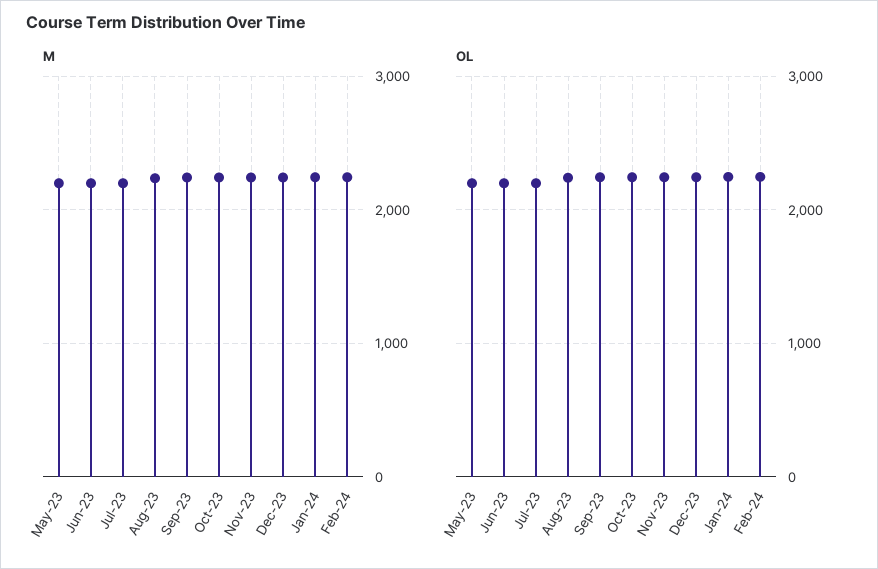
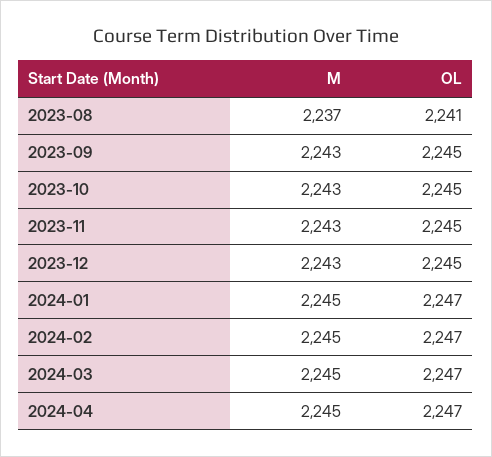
M, May-23: 2200 -> none
M, Jun-23: 2200 -> none
M, Jul-23: 2200 -> none
OL, May-23: 2200 -> none
OL, Jun-23: 2200 -> none
OL, Jul-23: 2200 -> none
M, 2024-03: none -> 2245
OL, 2024-03: none -> 2247
M, 2024-04: none -> 2245
OL, 2024-04: none -> 2247

